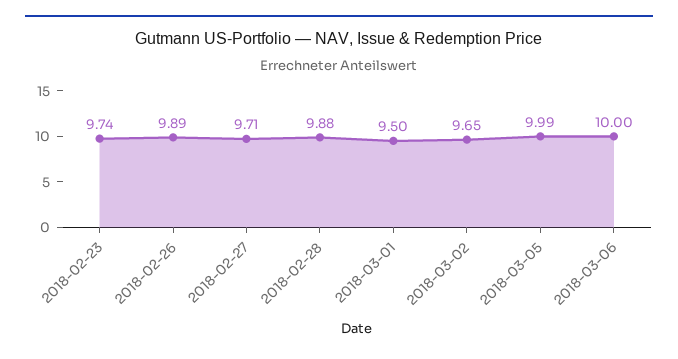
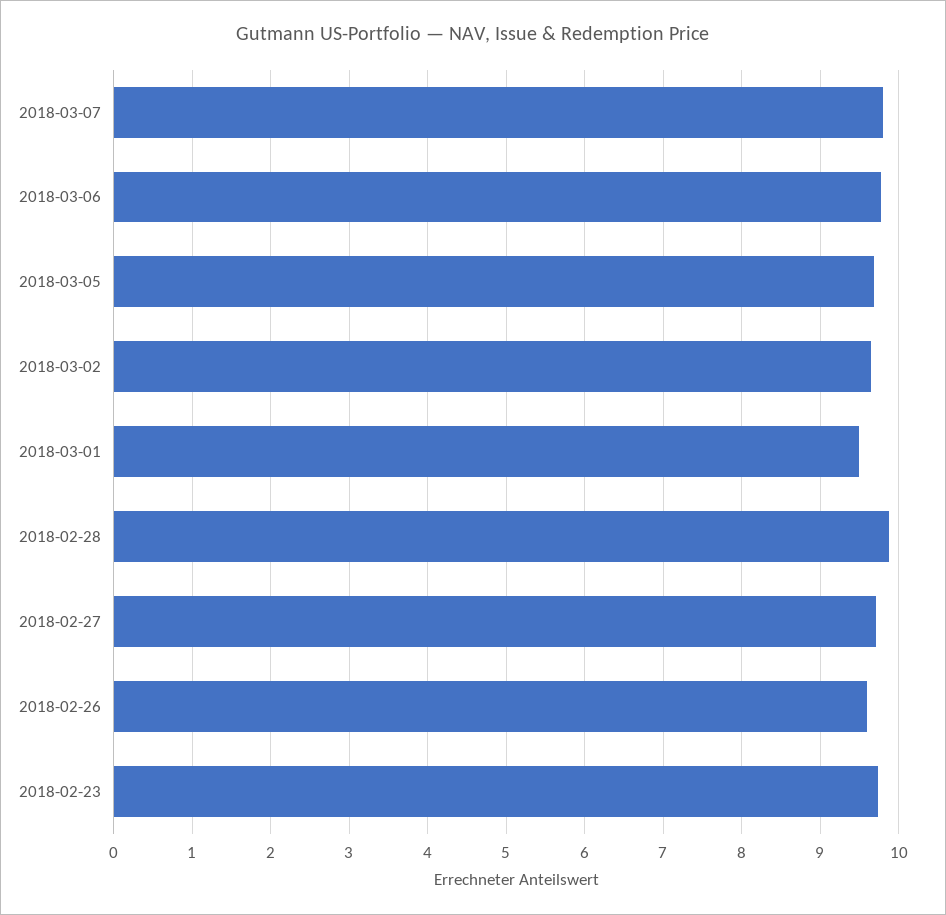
2018-02-26: 9.89 -> 9.6
2018-03-05: 9.99 -> 9.7
2018-03-06: 10 -> 9.8
2018-03-07: none -> 9.8

